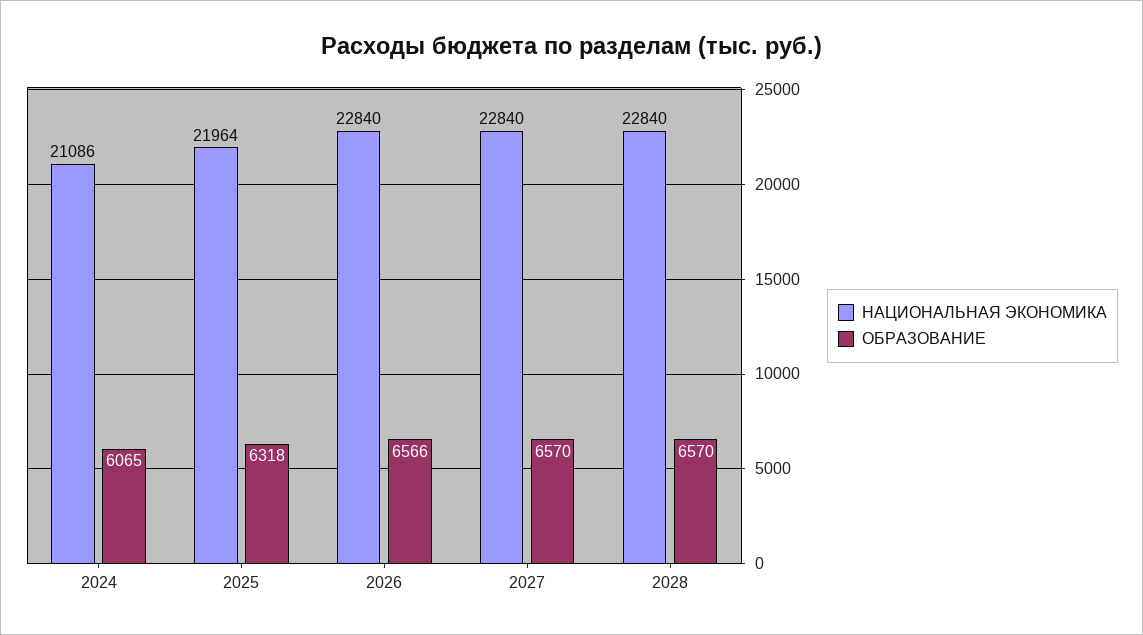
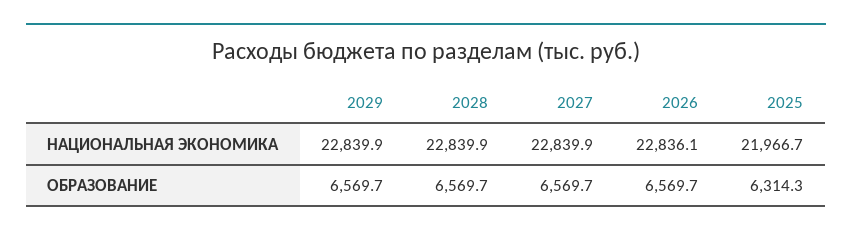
НАЦИОНАЛЬНАЯ ЭКОНОМИКА, 2024: 21086 -> none
ОБРАЗОВАНИЕ, 2024: 6065 -> none
НАЦИОНАЛЬНАЯ ЭКОНОМИКА, 2025: 21964 -> 21966.7
ОБРАЗОВАНИЕ, 2025: 6318 -> 6314.3
НАЦИОНАЛЬНАЯ ЭКОНОМИКА, 2026: 22840 -> 22836.1
ОБРАЗОВАНИЕ, 2026: 6566 -> 6569.7
НАЦИОНАЛЬНАЯ ЭКОНОМИКА, 2029: none -> 22839.9
ОБРАЗОВАНИЕ, 2029: none -> 6569.7

